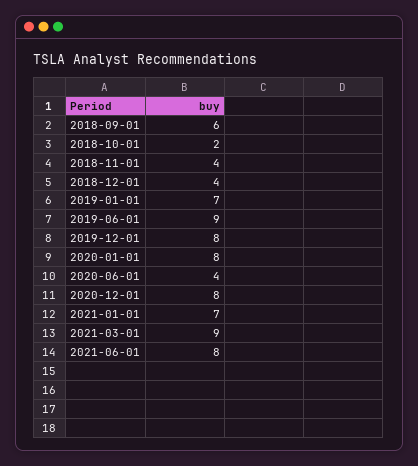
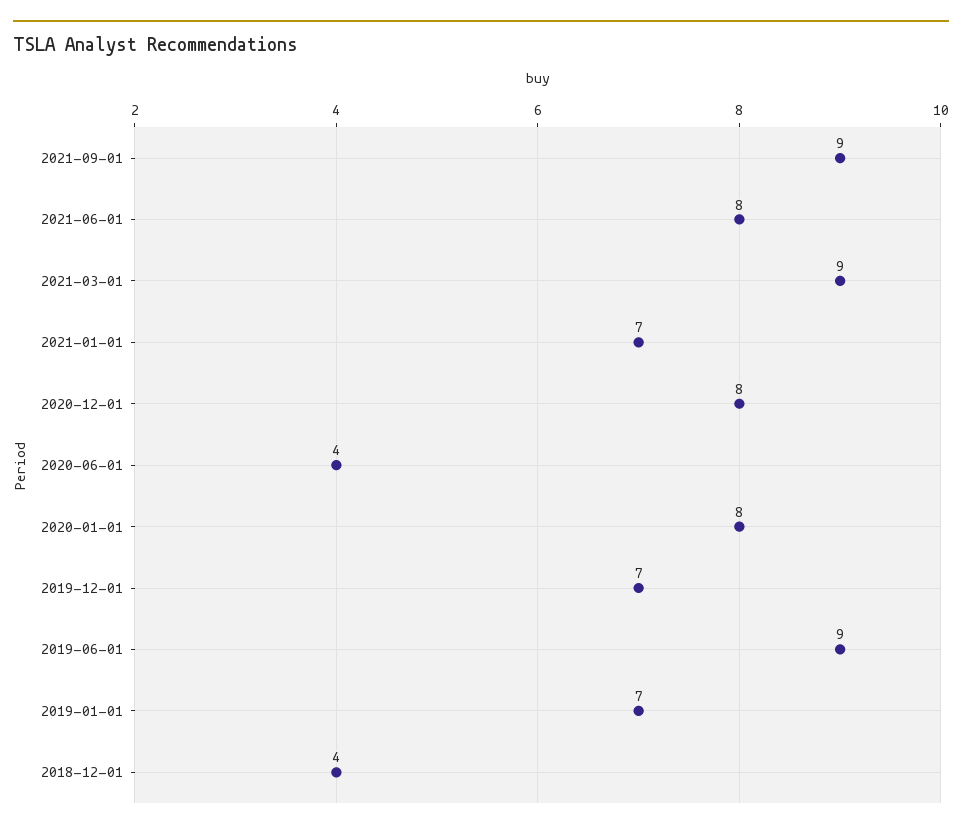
2018-09-01: 6 -> none
2018-10-01: 2 -> none
2018-11-01: 4 -> none
2019-12-01: 8 -> 7
2021-09-01: none -> 9

